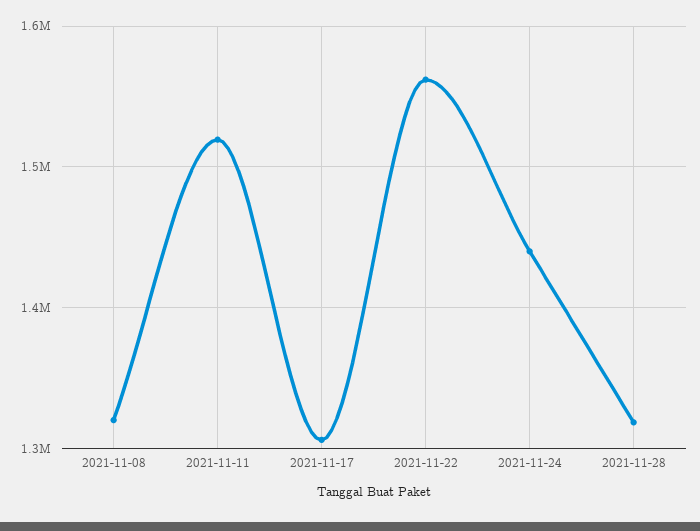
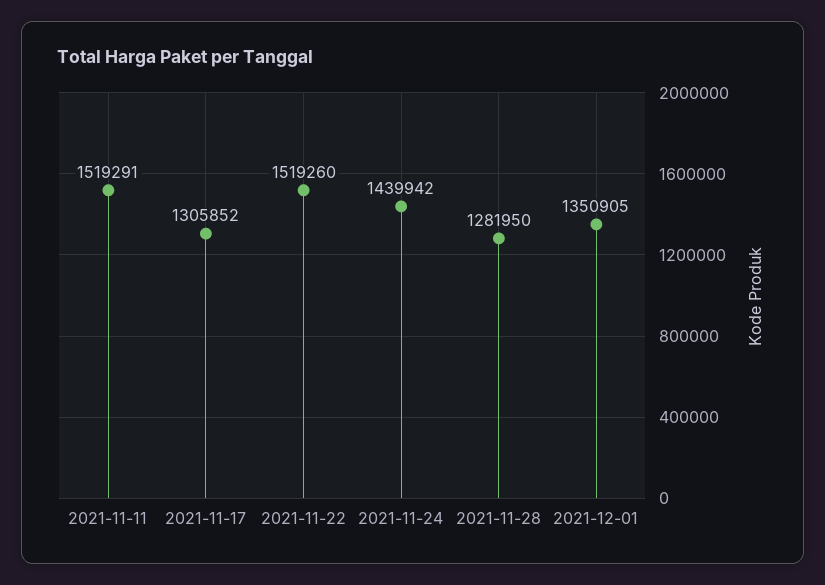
2021-11-08: 1320000 -> none
2021-11-22: 1560000 -> 1519260
2021-11-28: 1320000 -> 1281950
2021-12-01: none -> 1350905

